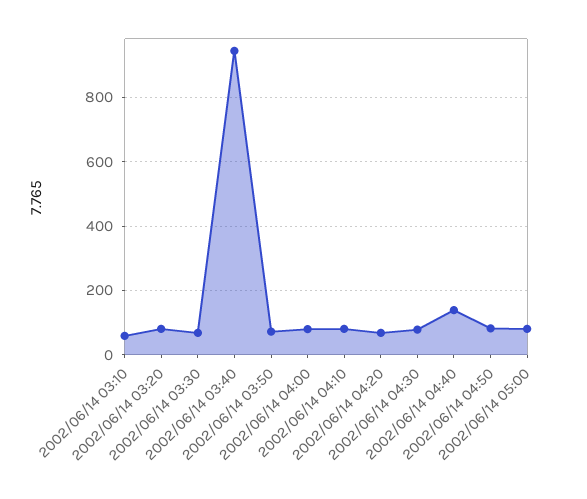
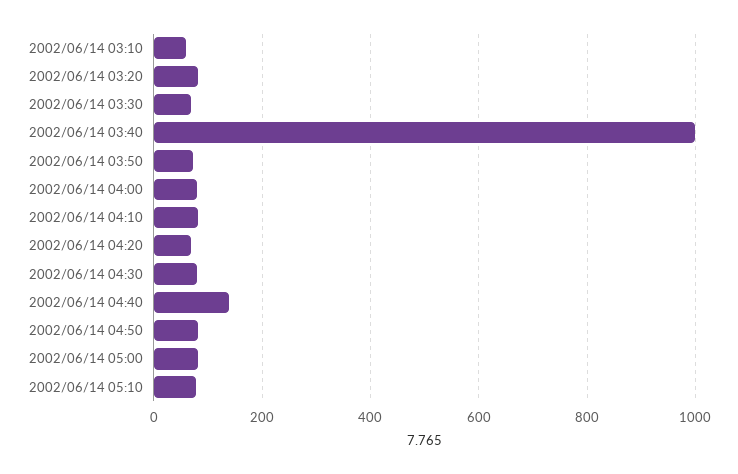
2002/06/14 03:40: 940 -> 1000
2002/06/14 05:10: none -> 80

